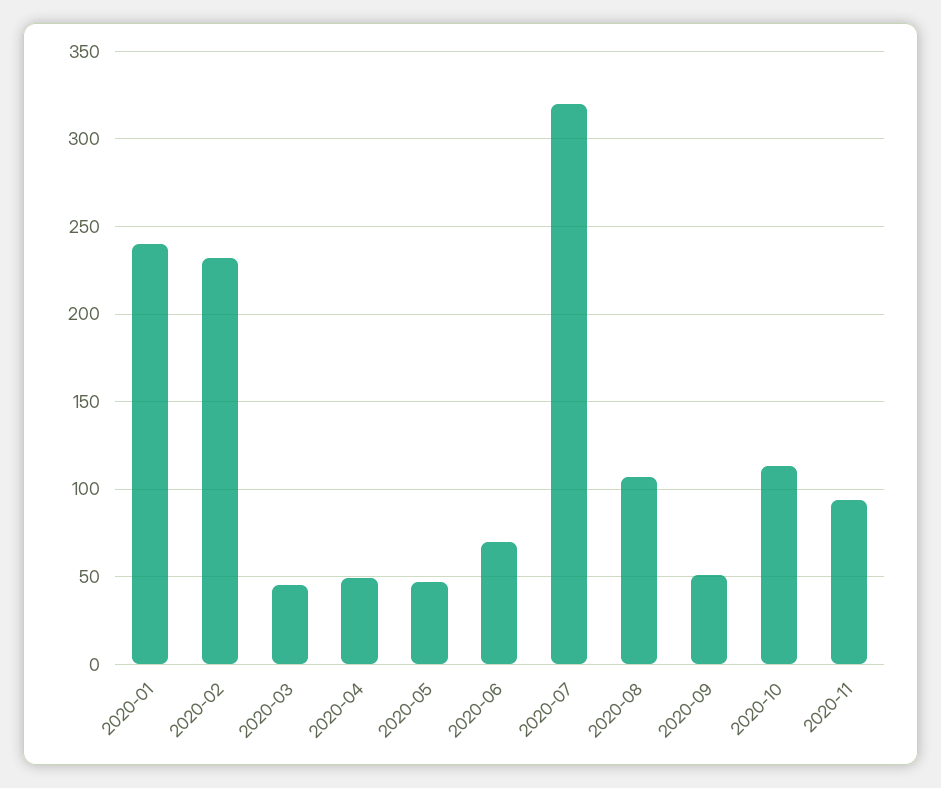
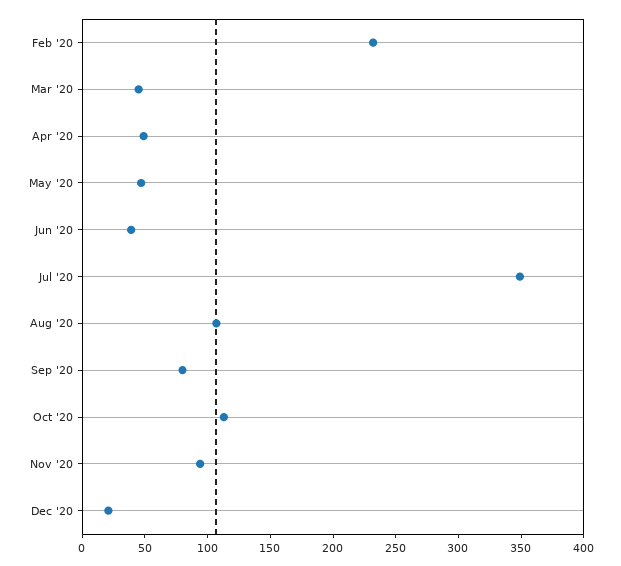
2020-01: 240 -> none
2020-06: 70 -> 40
2020-07: 320 -> 350
2020-09: 50 -> 80
Dec '20: none -> 20

